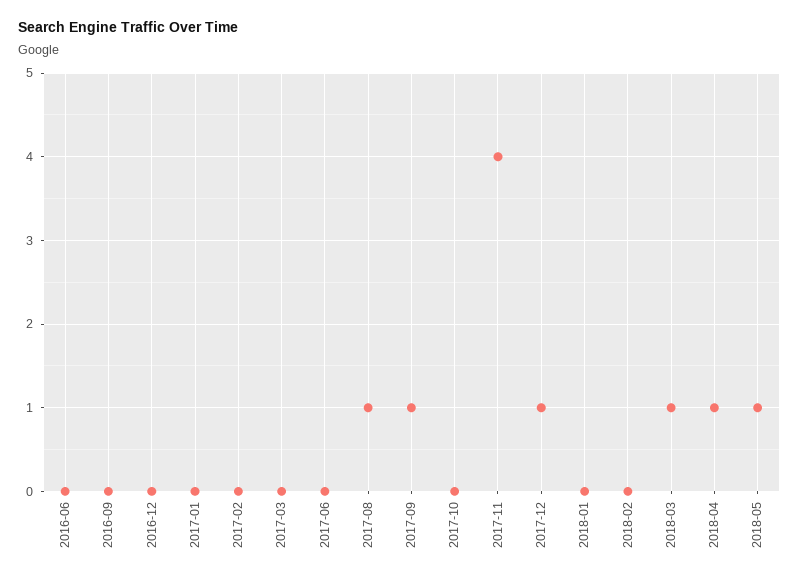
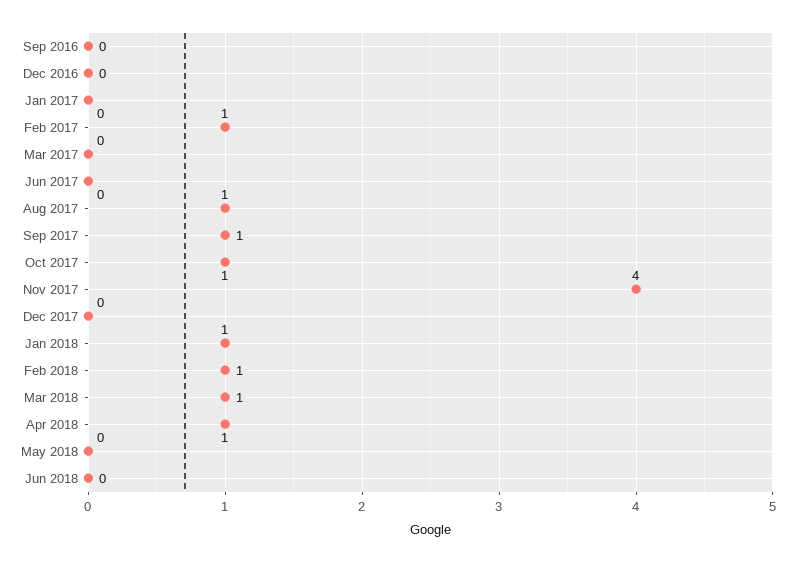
2016-06: 0 -> none
2017-02: 0 -> 1
2017-10: 0 -> 1
2017-12: 1 -> 0
2018-01: 0 -> 1
2018-02: 0 -> 1
2018-05: 1 -> 0
Jun 2018: none -> 0

